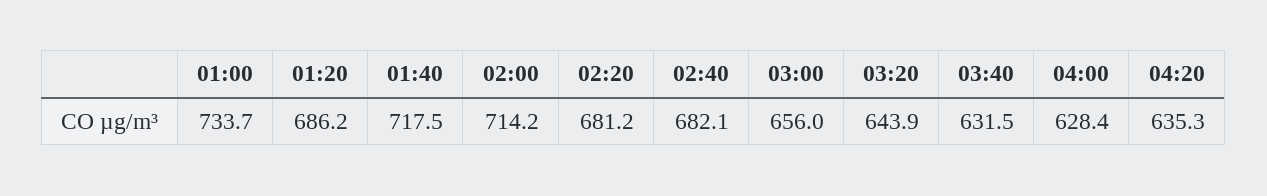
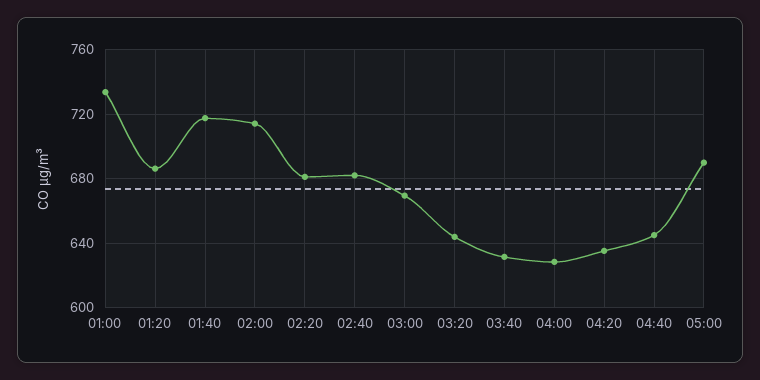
03:00: 656 -> 670
04:40: none -> 645
05:00: none -> 690

